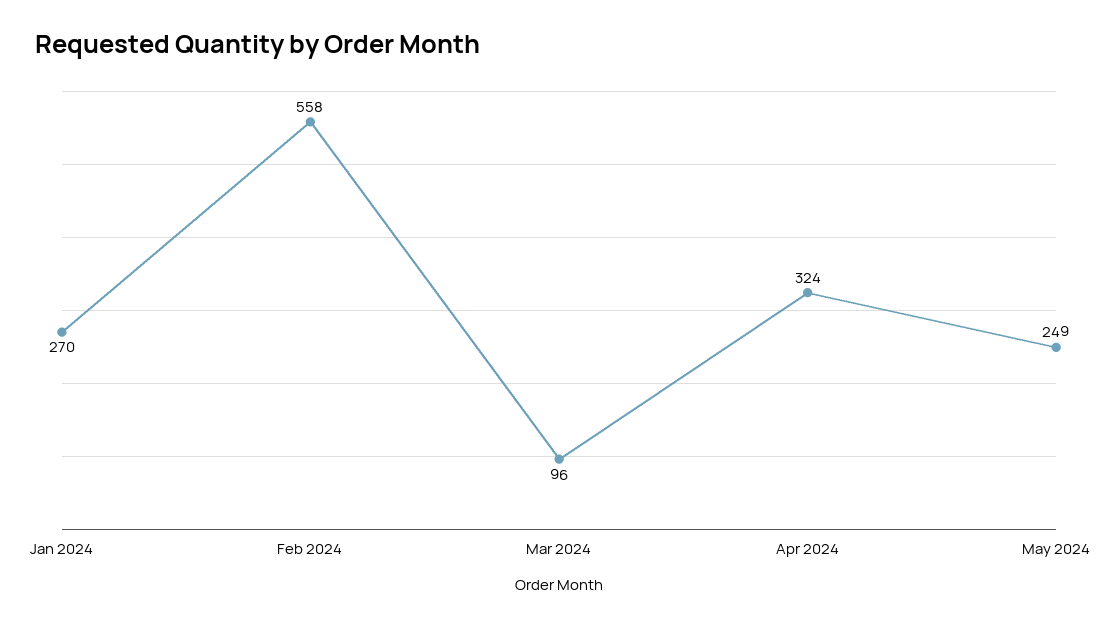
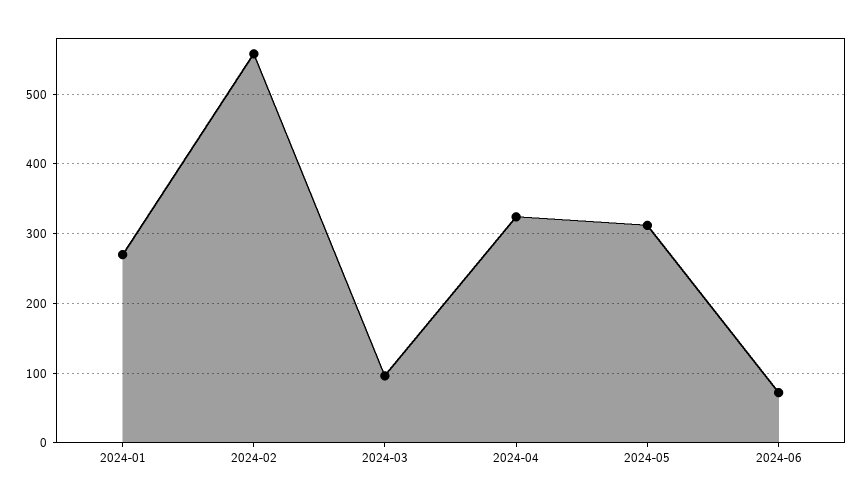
May 2024: 249 -> 310
2024-06: none -> 70

